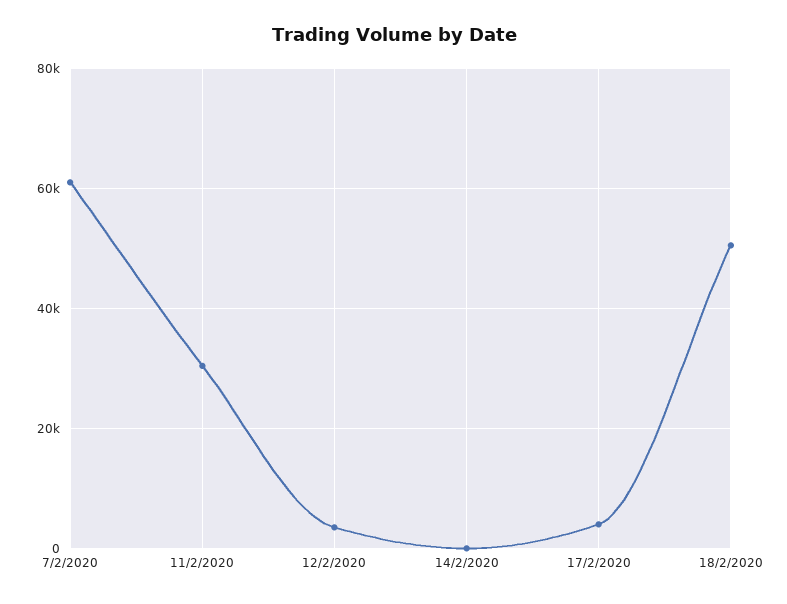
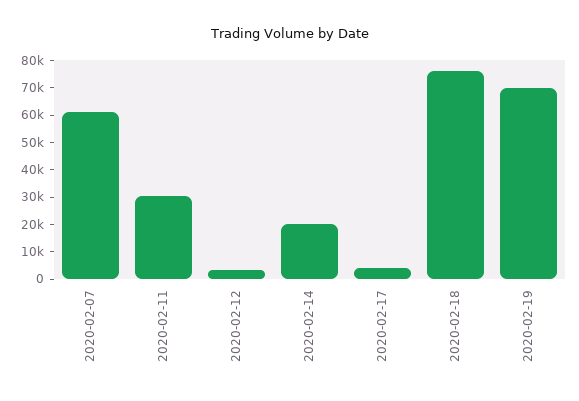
14/2/2020: 0 -> 20000
18/2/2020: 50000 -> 75000
2020-02-19: none -> 70000

